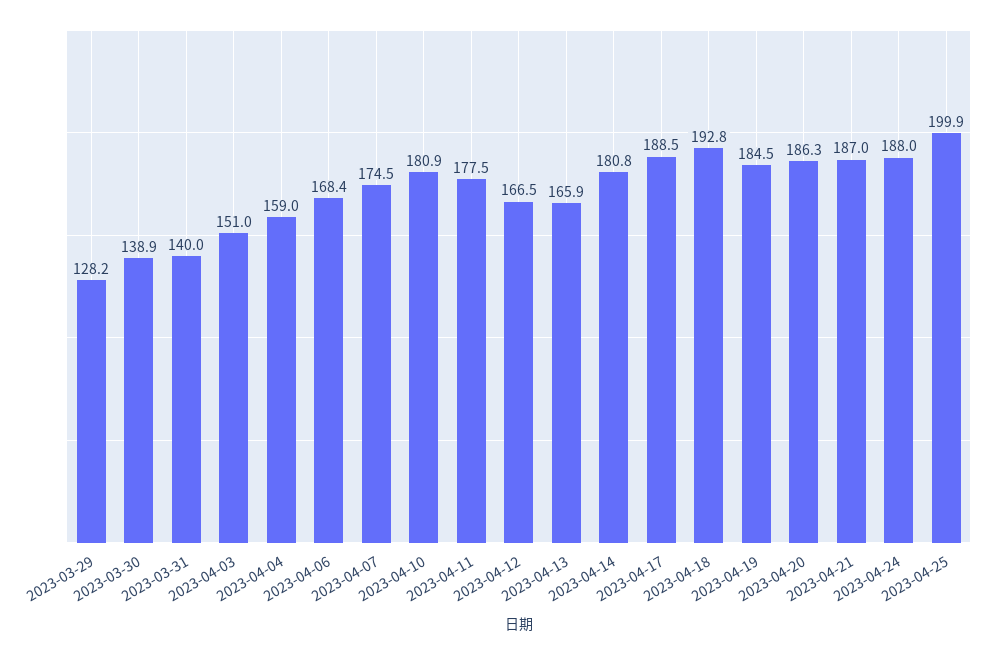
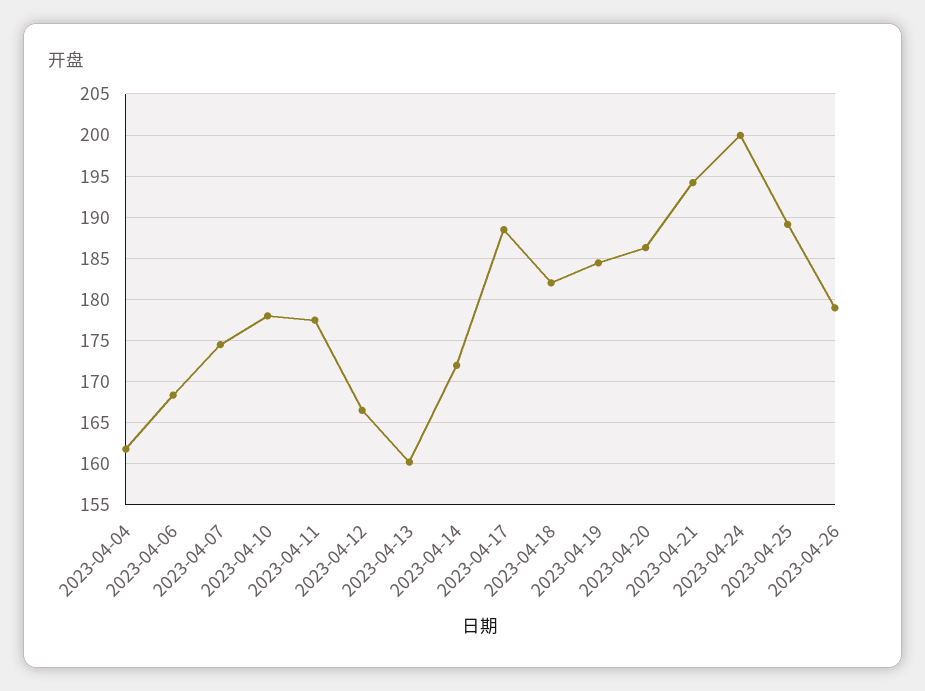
2023-03-29: 128.2 -> none
2023-03-30: 138.9 -> none
2023-03-31: 140 -> none
2023-04-03: 151 -> none
2023-04-04: 159 -> 162
2023-04-10: 180.9 -> 178
2023-04-13: 165.9 -> 160
2023-04-14: 180.8 -> 172
2023-04-18: 192.8 -> 182
2023-04-21: 187 -> 194
2023-04-24: 188 -> 200
2023-04-25: 199.9 -> 189
2023-04-26: none -> 179

